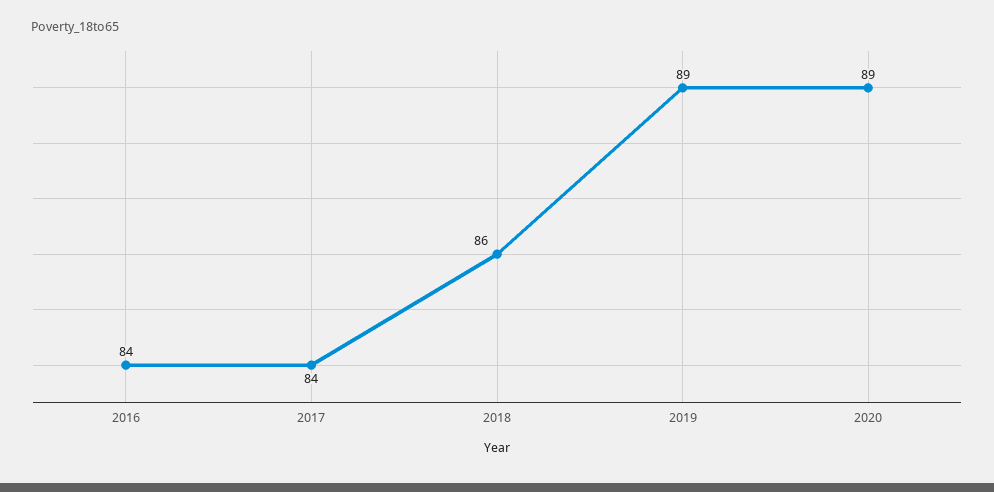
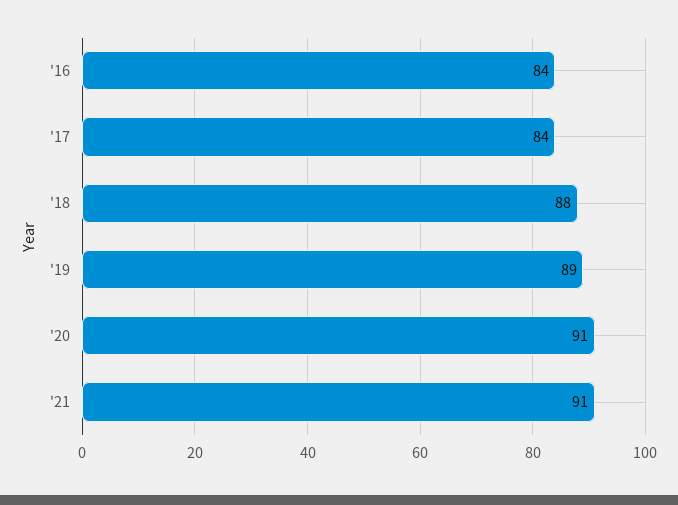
2018: 86 -> 88
2020: 89 -> 91
'21: none -> 91

